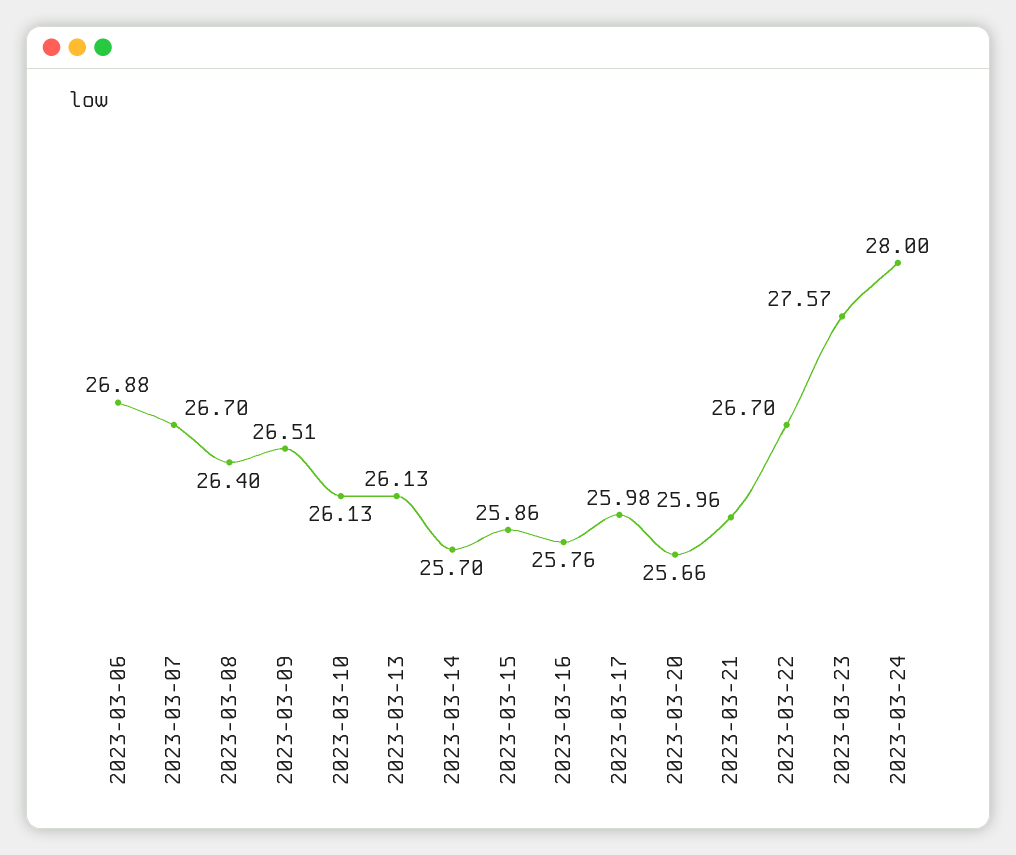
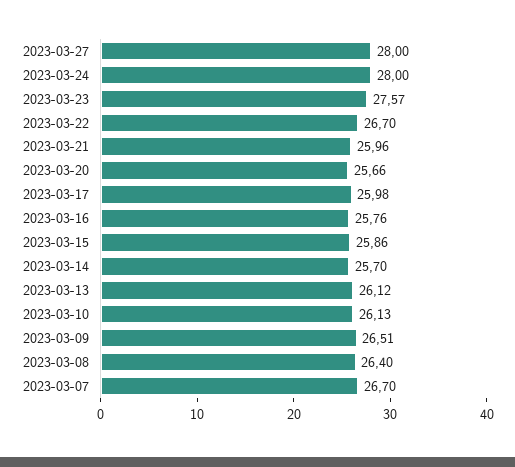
2023-03-06: 26.88 -> none
2023-03-13: 26.13 -> 26.12
2023-03-27: none -> 28

